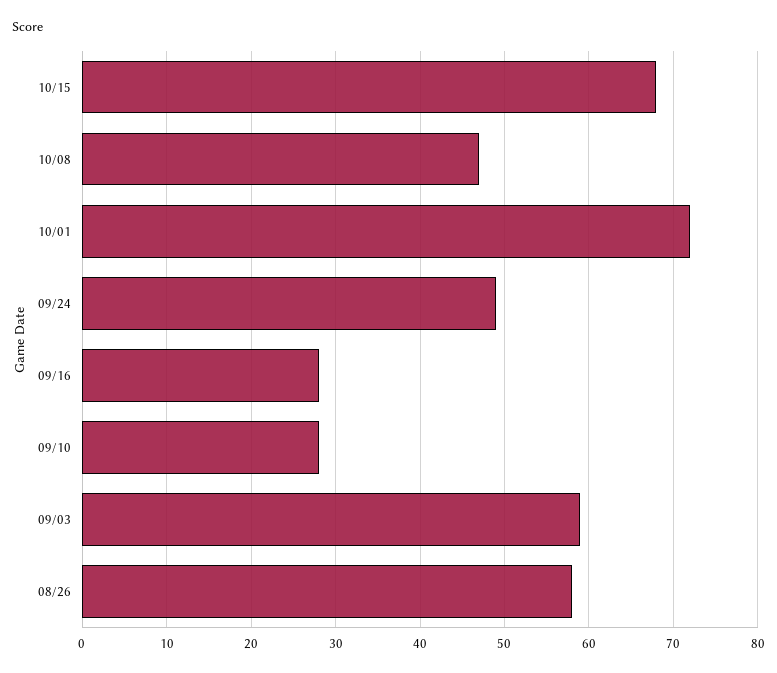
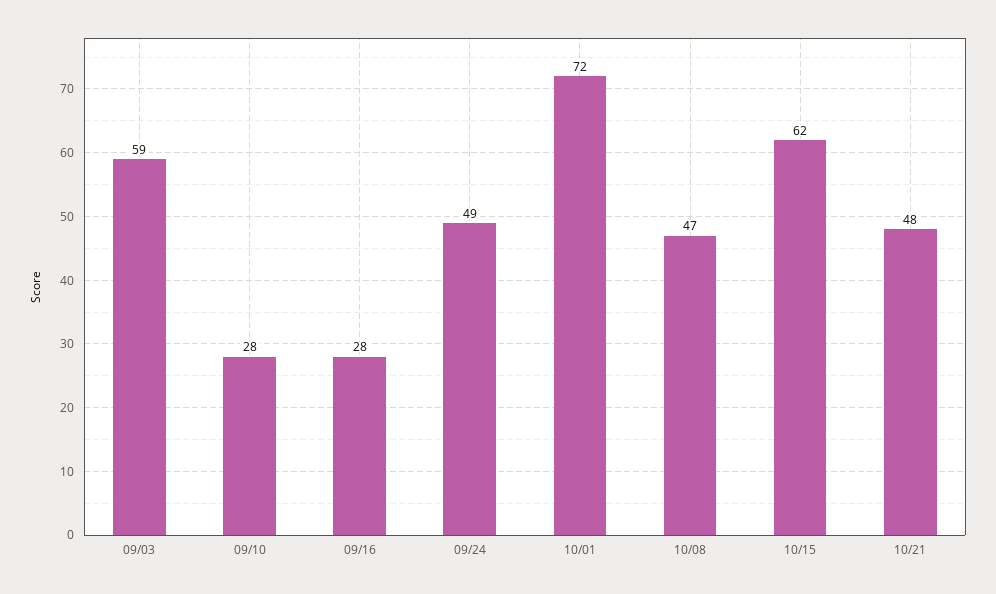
10/15: 68 -> 62
08/26: 58 -> none
10/21: none -> 48

